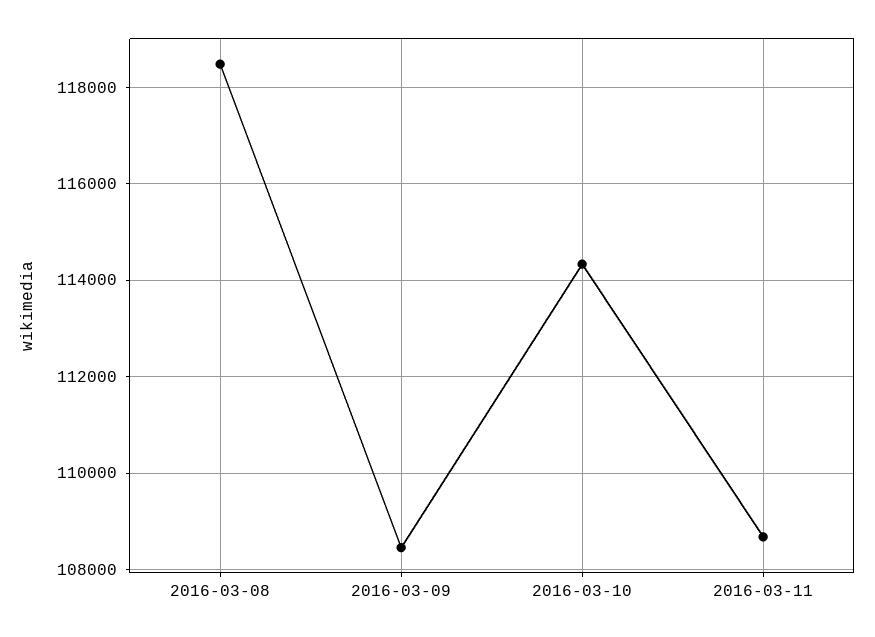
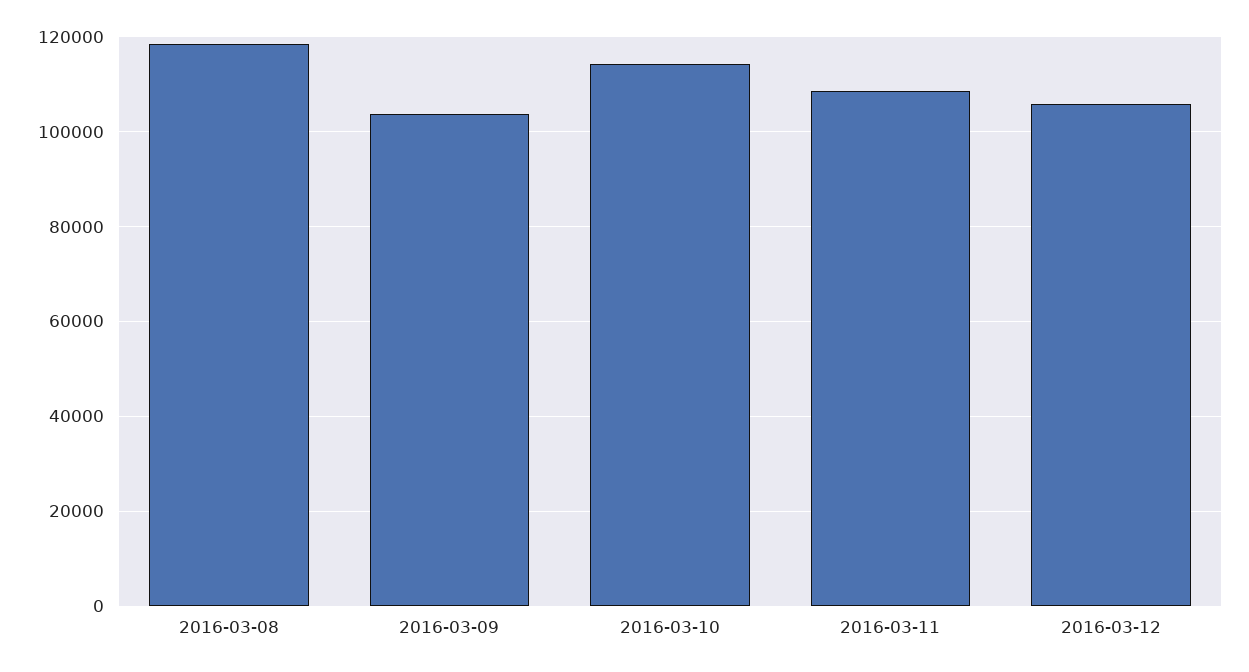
2016-03-09: 108400 -> 104000
2016-03-12: none -> 106000

